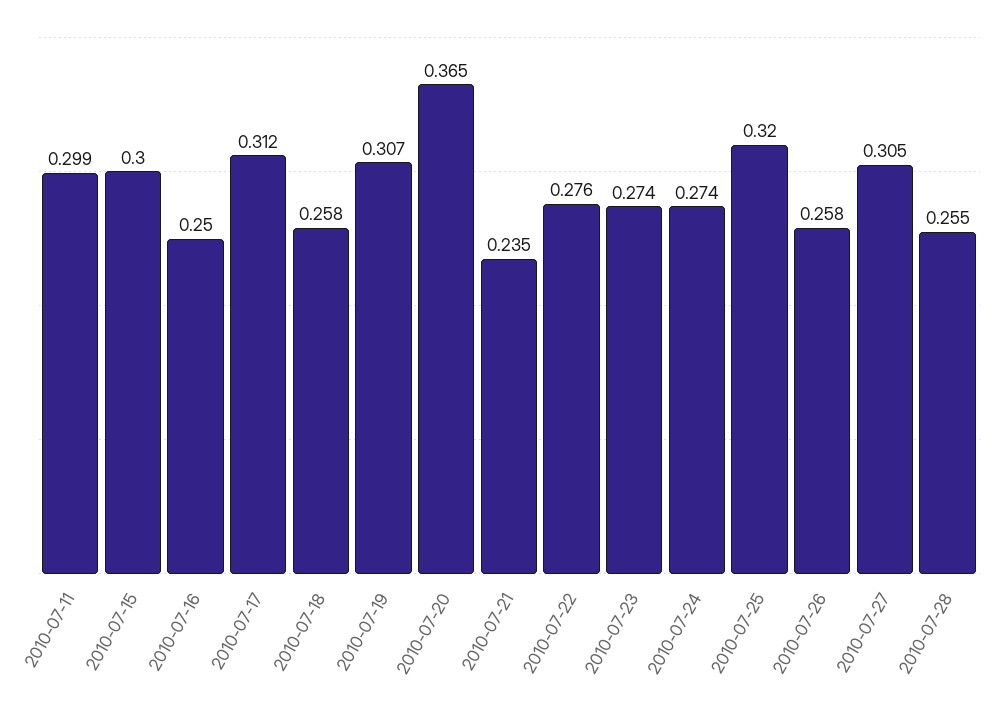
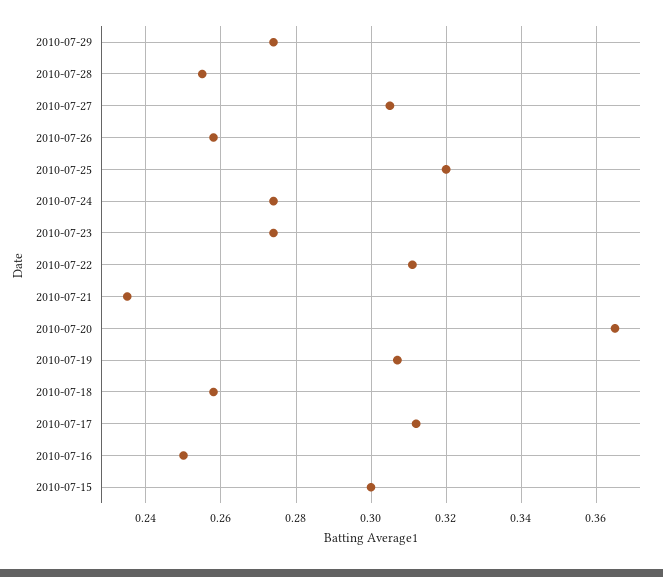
2010-07-11: 0.299 -> none
2010-07-22: 0.276 -> 0.31
2010-07-29: none -> 0.275

